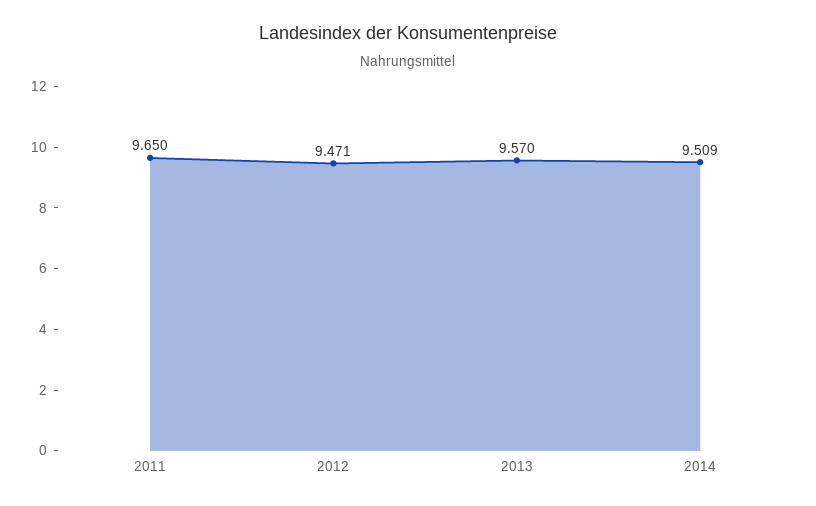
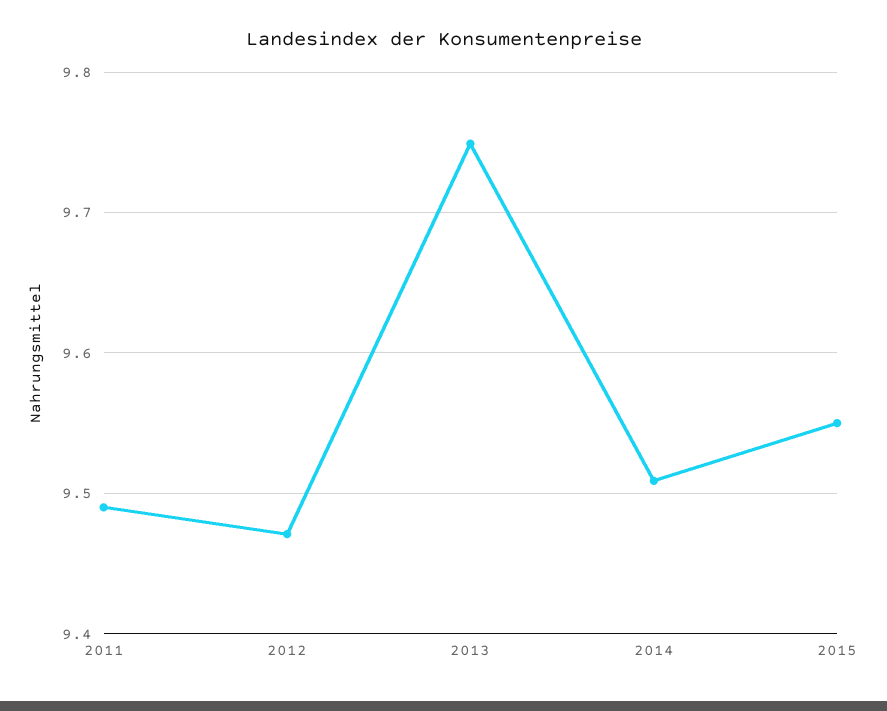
2011: 9.65 -> 9.49
2013: 9.57 -> 9.75
2015: none -> 9.55

